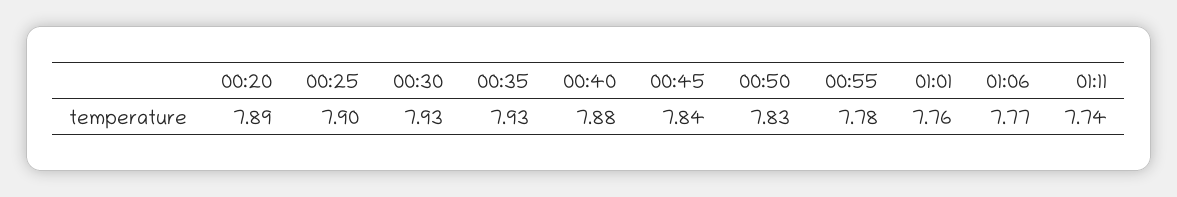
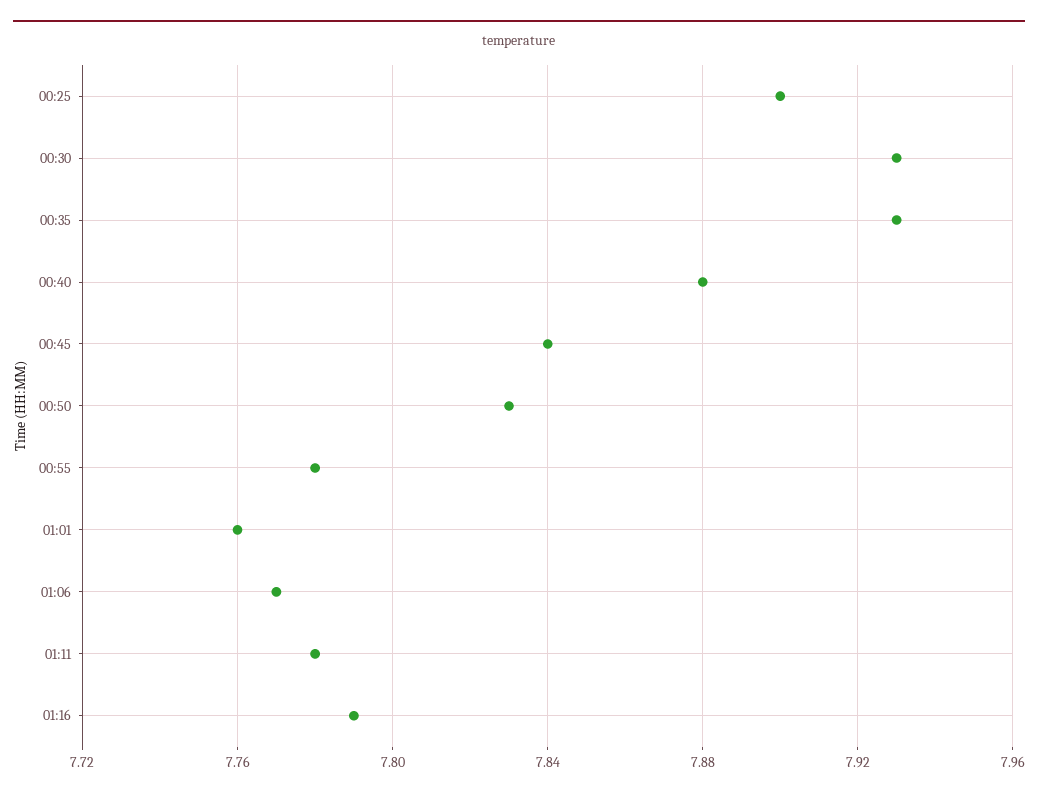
00:20: 7.89 -> none
01:11: 7.74 -> 7.78
01:16: none -> 7.79

